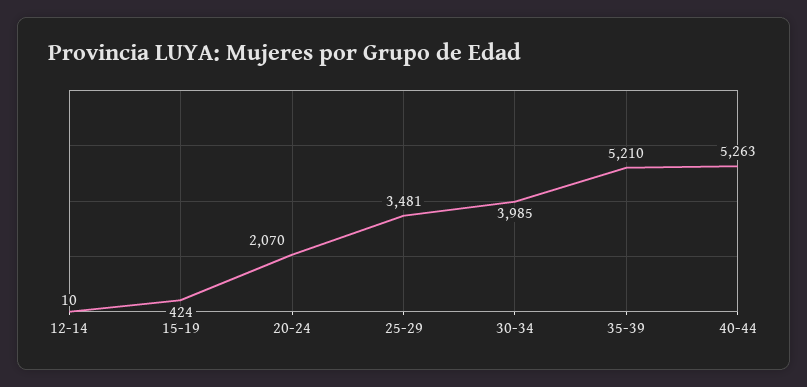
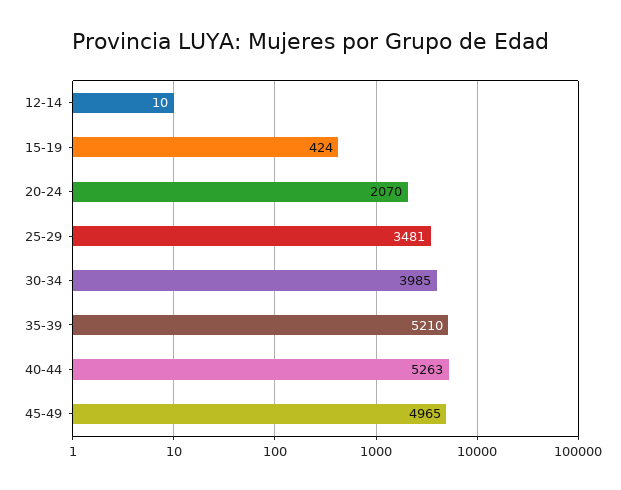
45-49: none -> 4965

